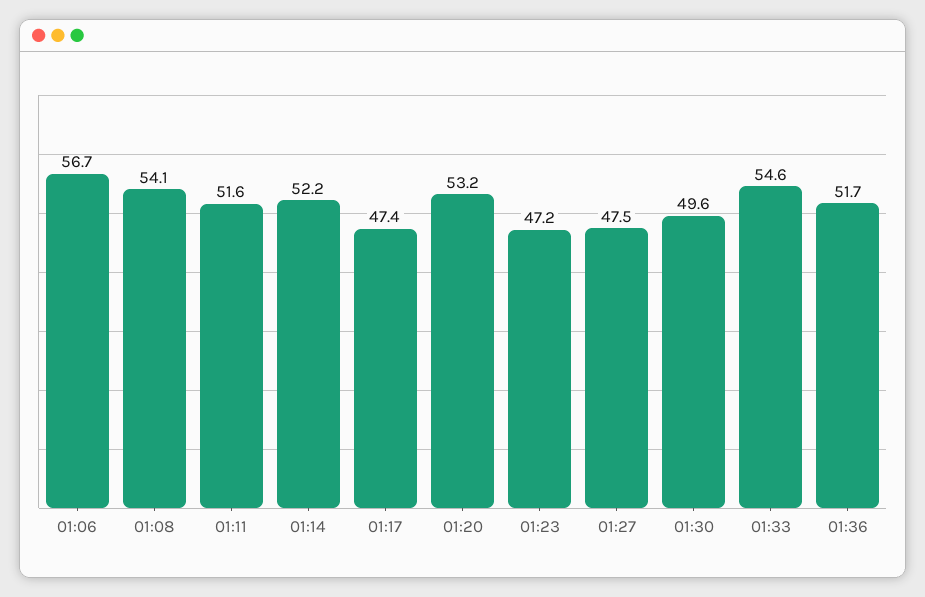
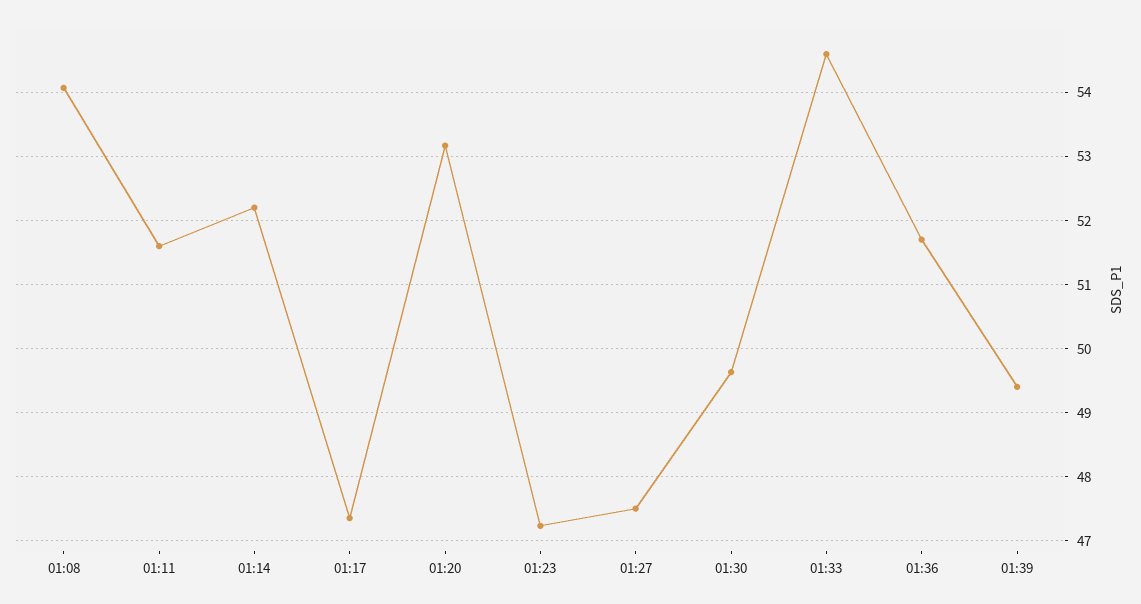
01:06: 56.7 -> none
01:39: none -> 49.4

